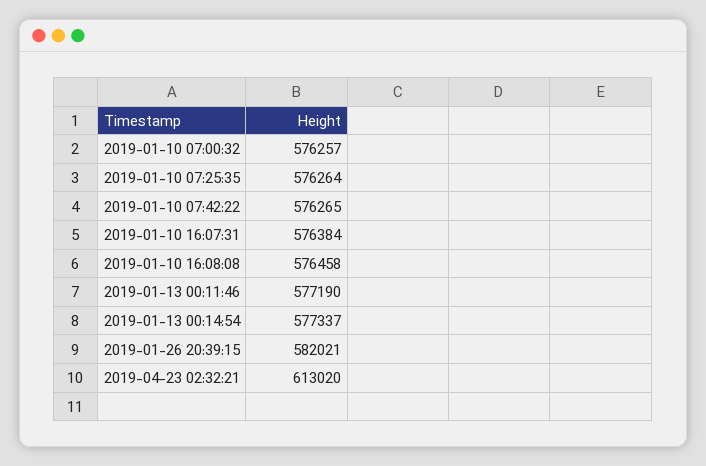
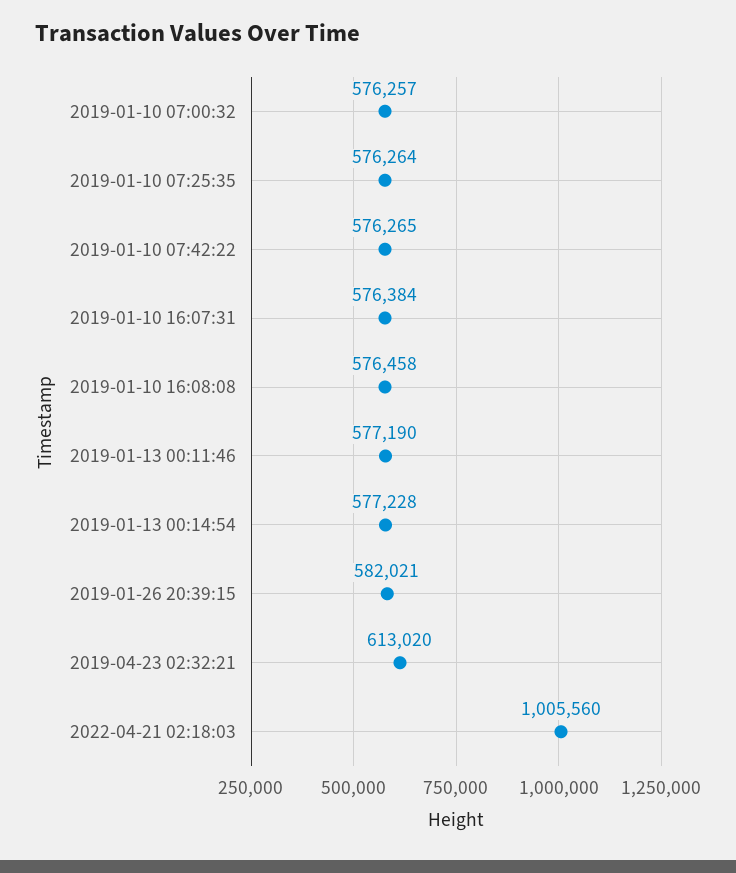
2019-01-13 00:14:54: 577337 -> 577228
2022-04-21 02:18:03: none -> 1005560

